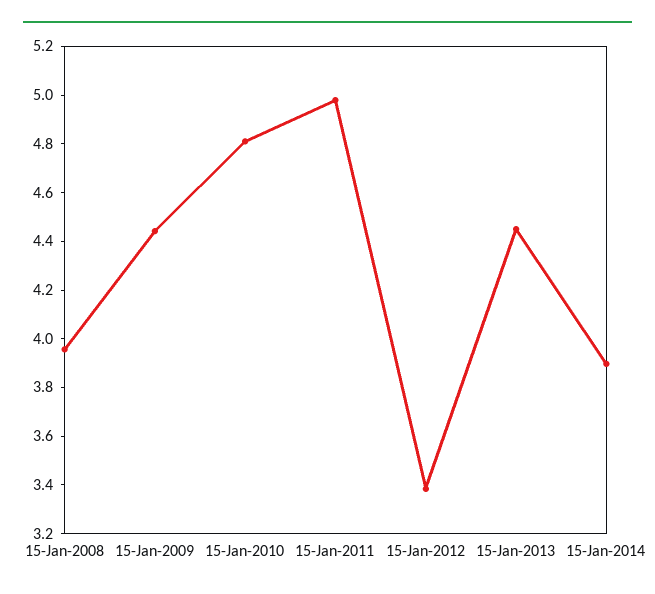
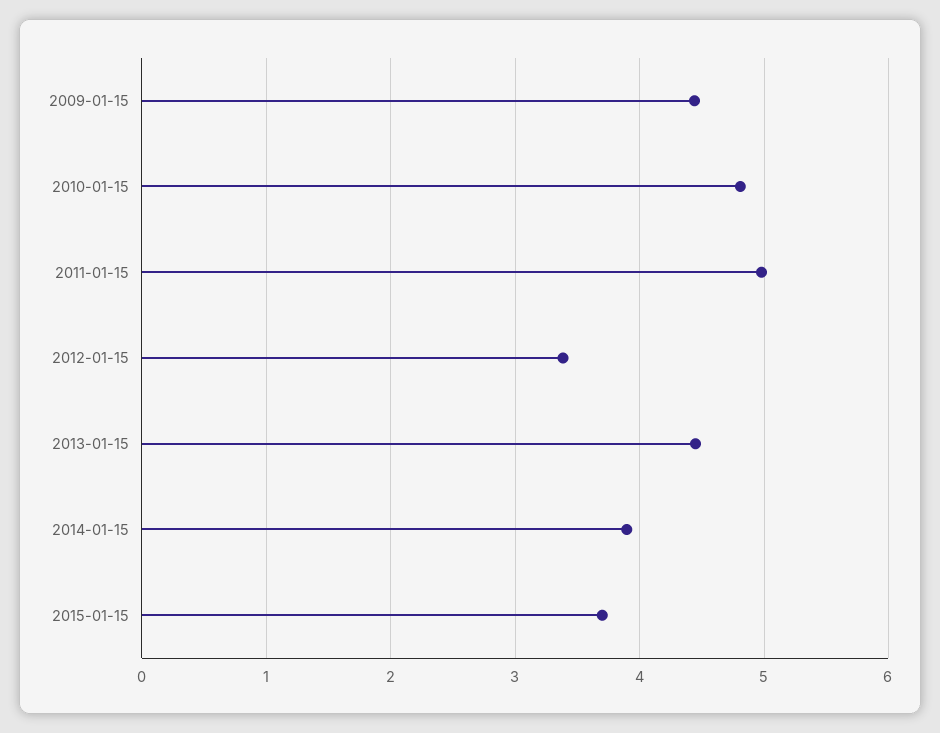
15-Jan-2008: 3.95 -> none
2015-01-15: none -> 3.7

